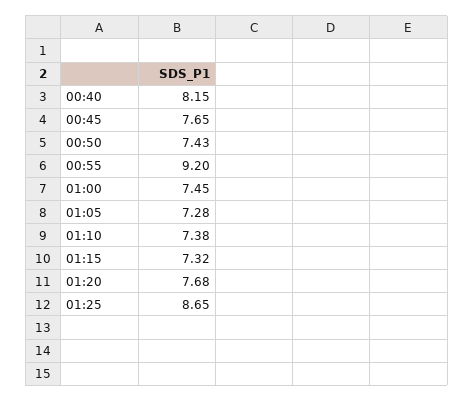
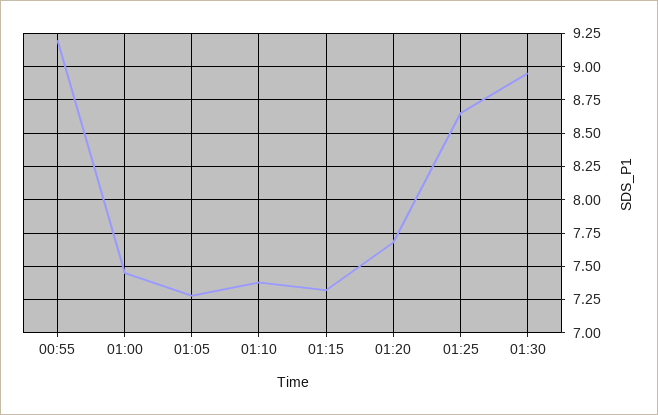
00:40: 8.15 -> none
00:45: 7.65 -> none
00:50: 7.43 -> none
01:30: none -> 8.95

